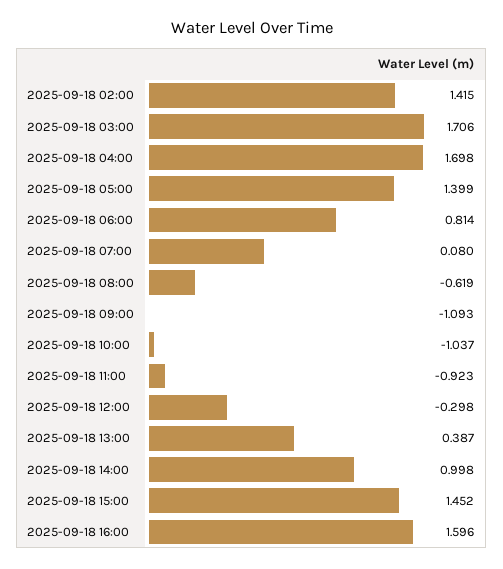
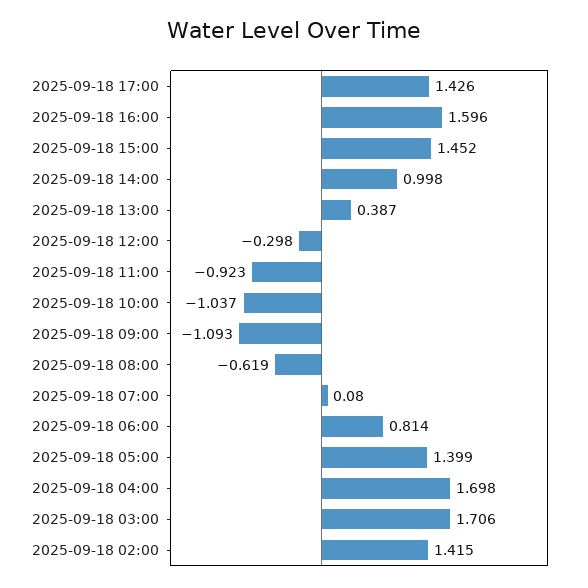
2025-09-18 17:00: none -> 1.426

